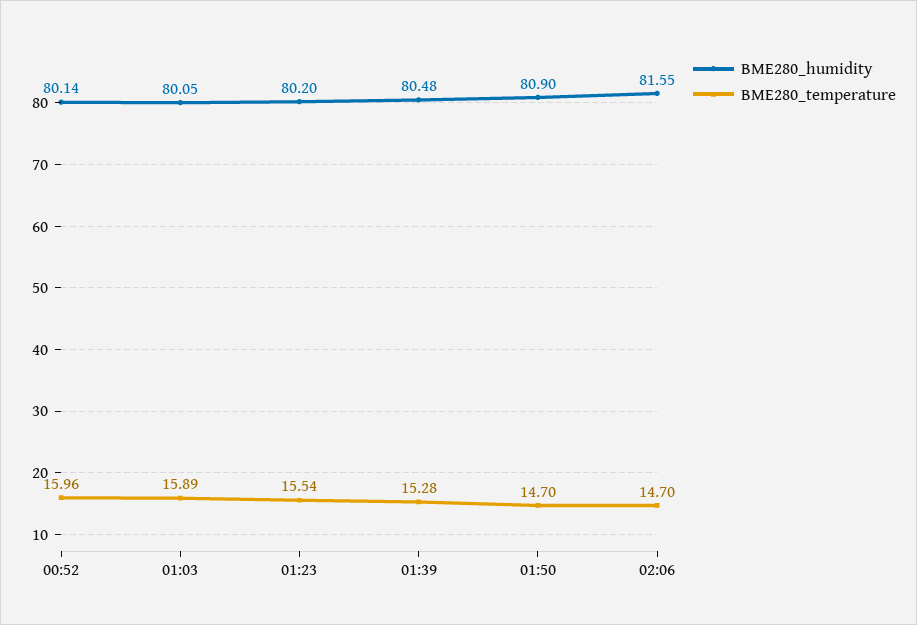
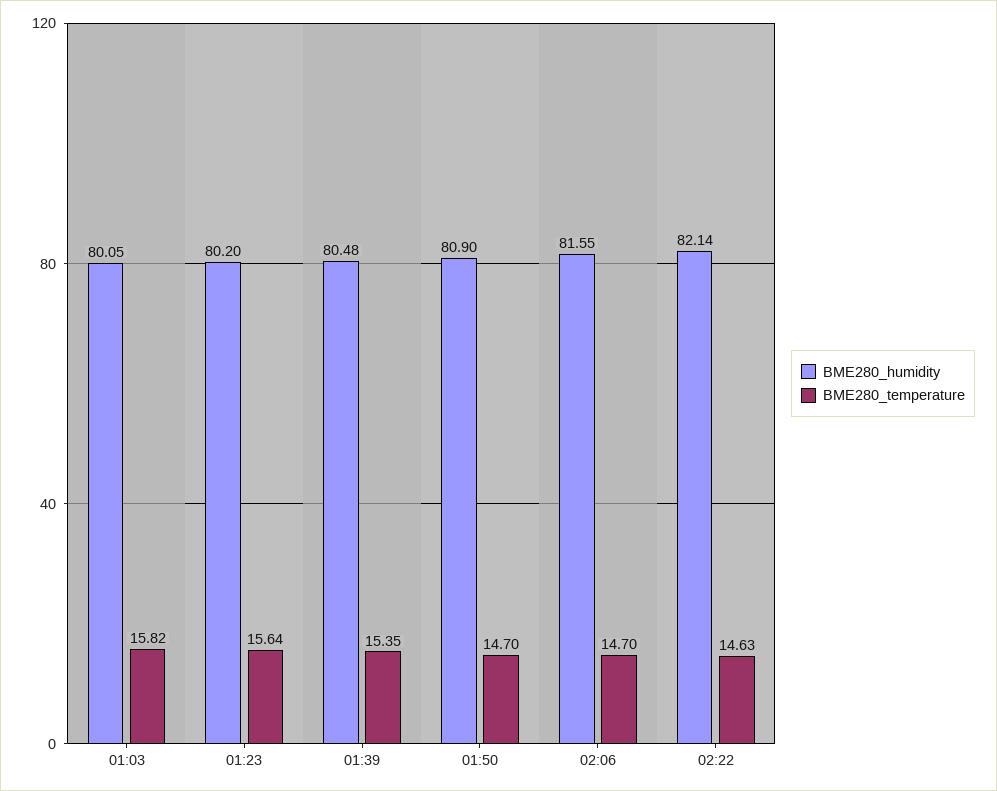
BME280_humidity, 00:52: 80.14 -> none
BME280_temperature, 00:52: 15.96 -> none
BME280_temperature, 01:03: 15.89 -> 15.82
BME280_temperature, 01:23: 15.54 -> 15.64
BME280_temperature, 01:39: 15.28 -> 15.35
BME280_humidity, 02:22: none -> 82.14
BME280_temperature, 02:22: none -> 14.63

